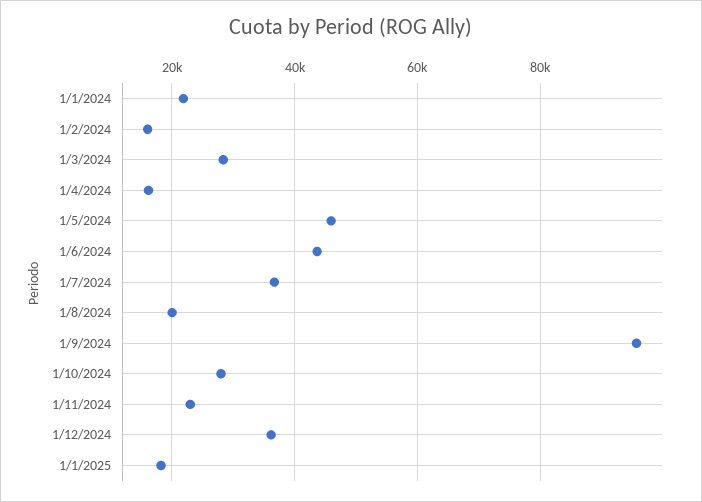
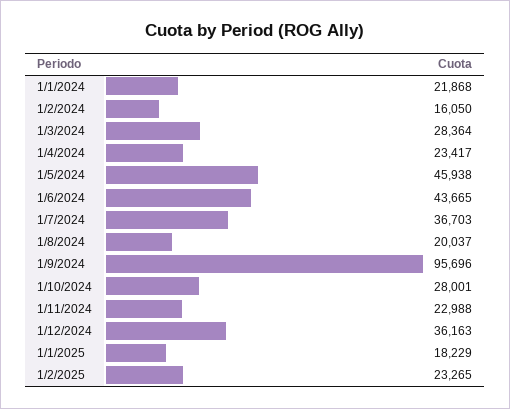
1/4/2024: 16000 -> 23417
1/2/2025: none -> 23265

